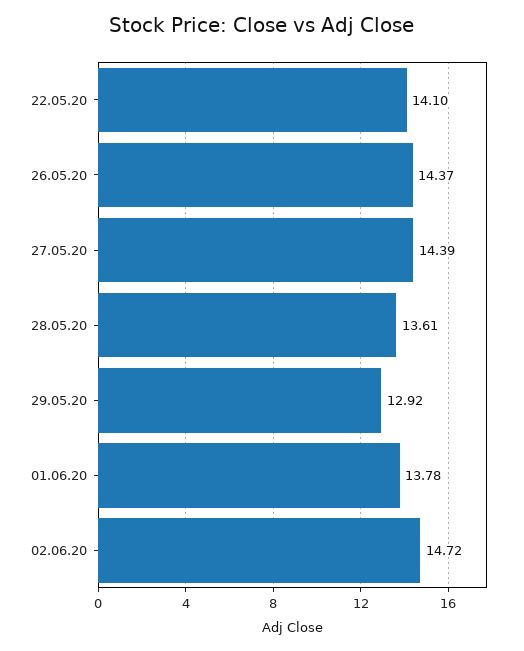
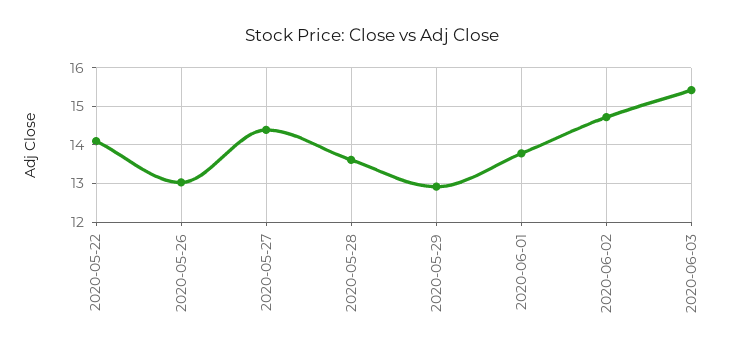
26.05.20: 14.37 -> 13
2020-06-03: none -> 15.4

